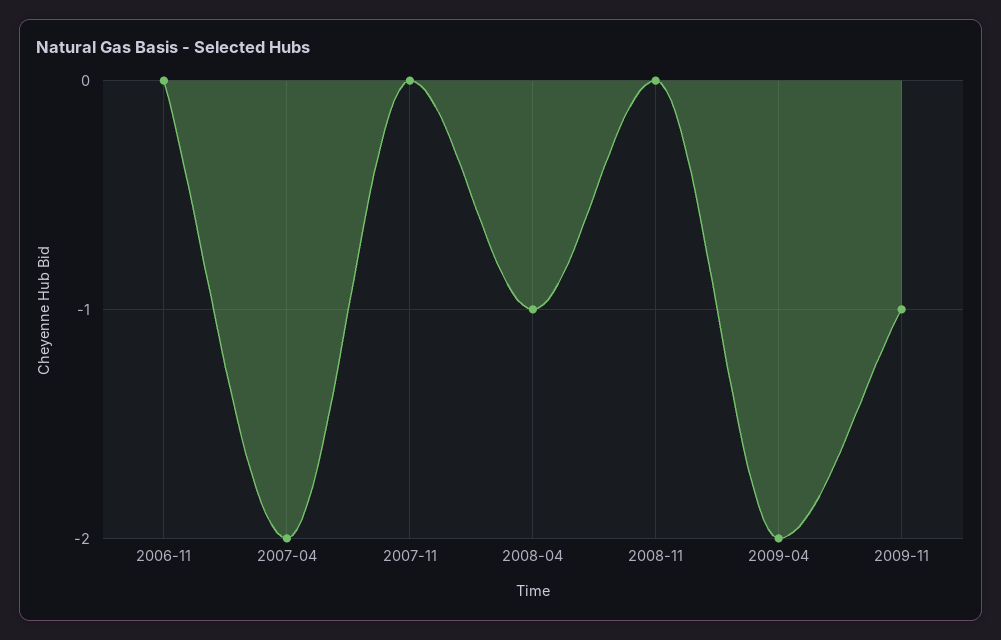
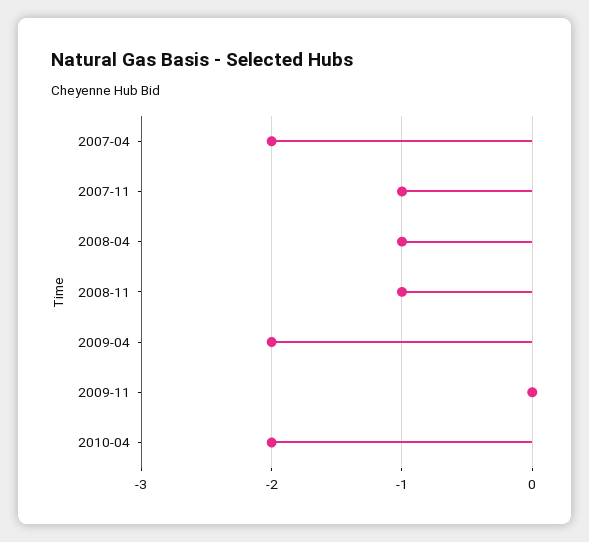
2006-11: 0 -> none
2007-11: 0 -> -1
2008-11: 0 -> -1
2009-11: -1 -> 0
2010-04: none -> -2

